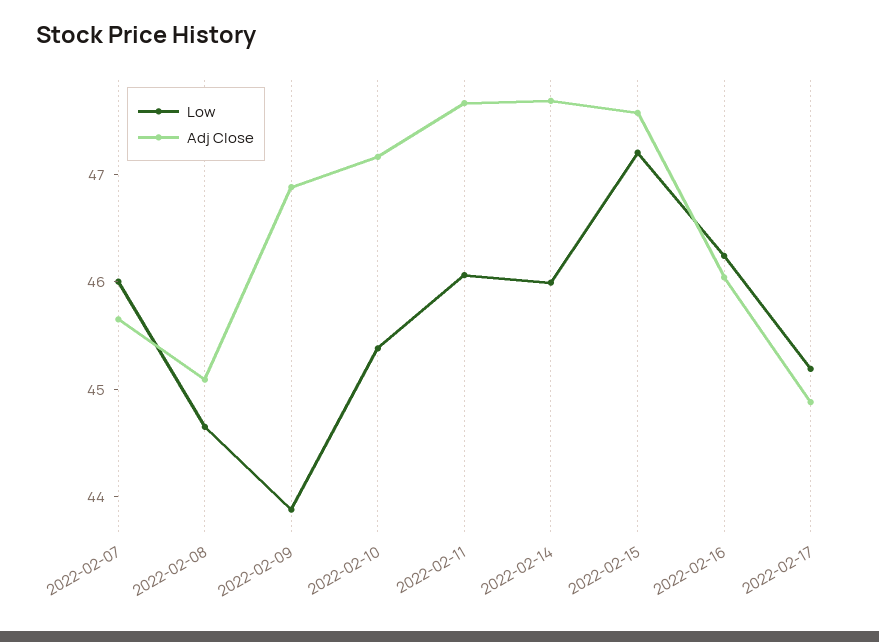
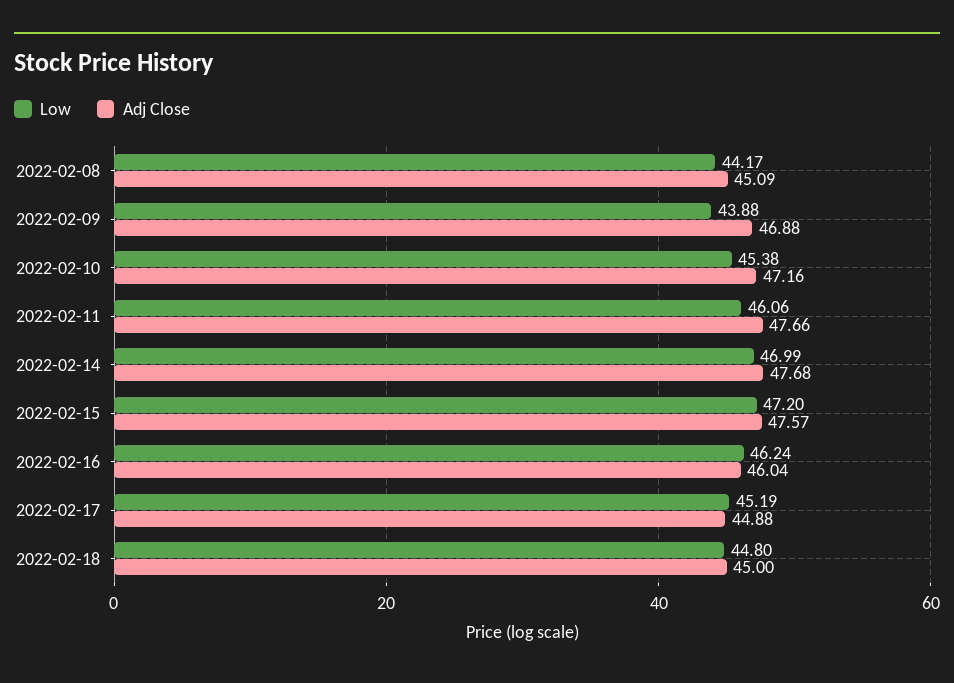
Low, 2022-02-07: 46 -> none
Adj Close, 2022-02-07: 45.6 -> none
Low, 2022-02-08: 44.6 -> 44.17
Low, 2022-02-14: 46 -> 46.99
Low, 2022-02-18: none -> 44.8
Adj Close, 2022-02-18: none -> 45

